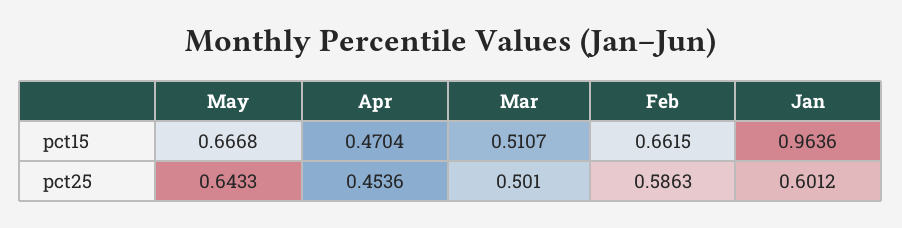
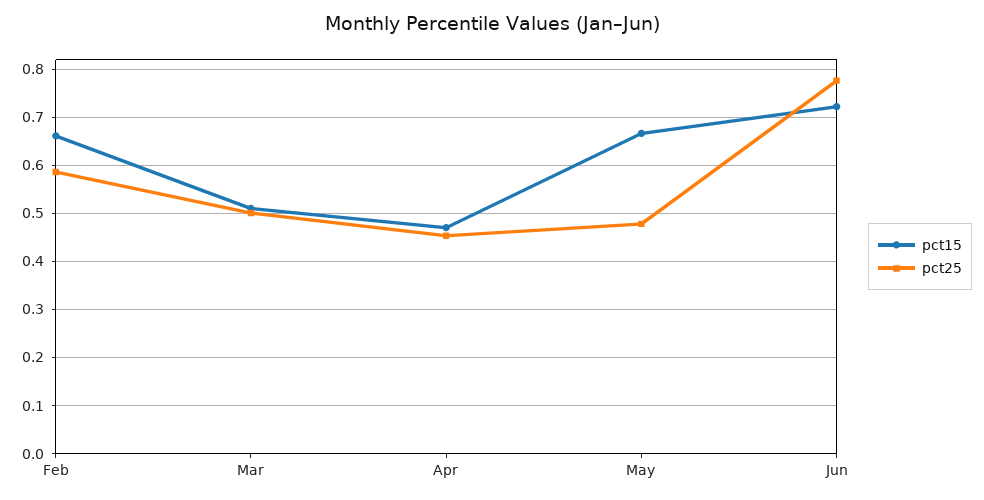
pct15, Jan: 0.9636 -> none
pct25, May: 0.6433 -> 0.48
pct25, Jan: 0.6012 -> none
pct15, Jun: none -> 0.72
pct25, Jun: none -> 0.78

